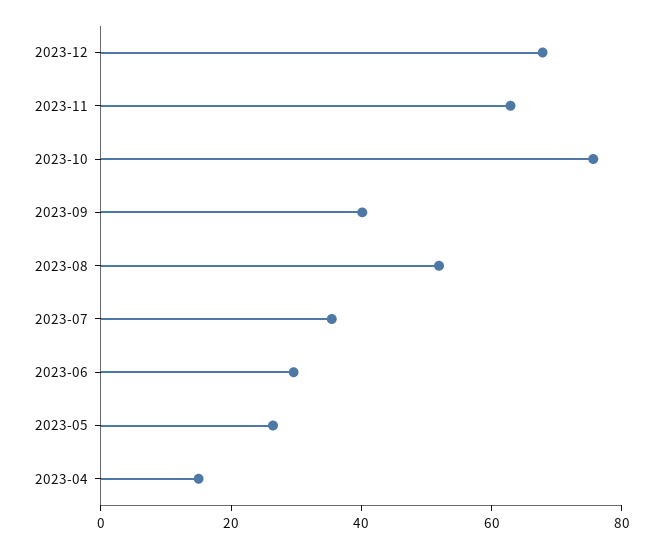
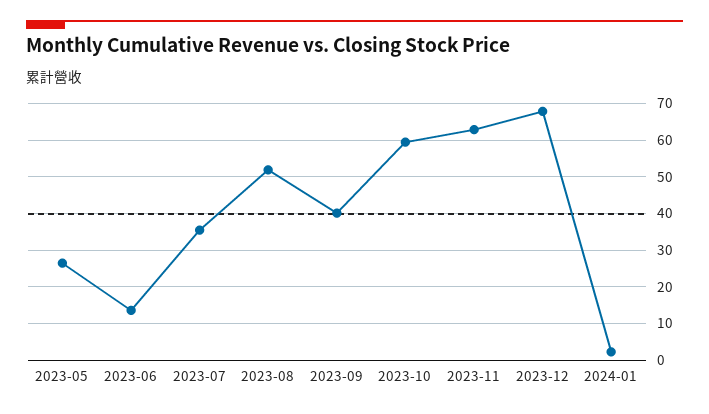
2023-10: 75 -> 60
2023-06: 30 -> 14
2023-04: 15 -> none
2024-01: none -> 2

